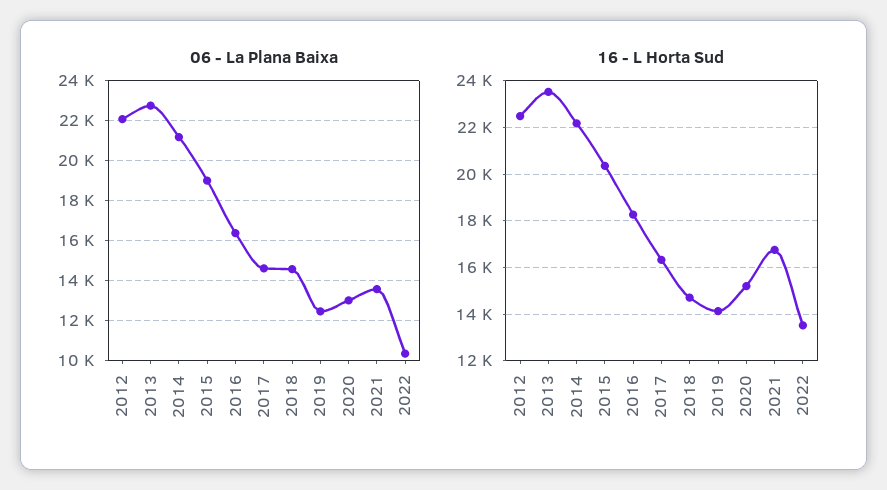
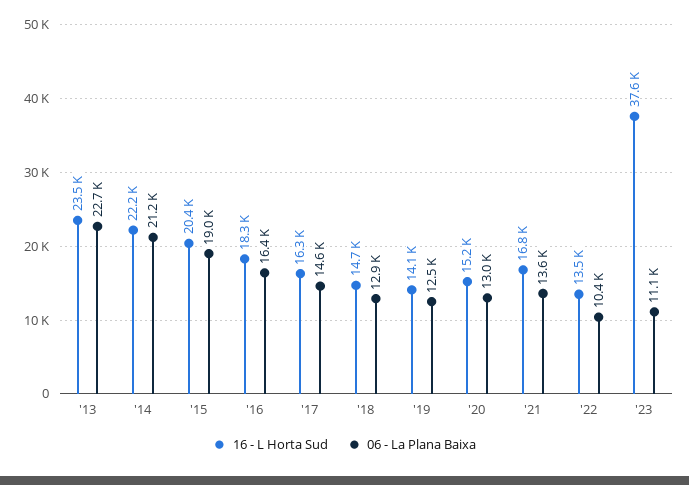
06 - La Plana Baixa, 2012: 22000 -> none
06 - La Plana Baixa, 2018: 14500 -> 12900
16 - L Horta Sud, 2012: 22500 -> none
16 - L Horta Sud, '23: none -> 37600
06 - La Plana Baixa, '23: none -> 11100

